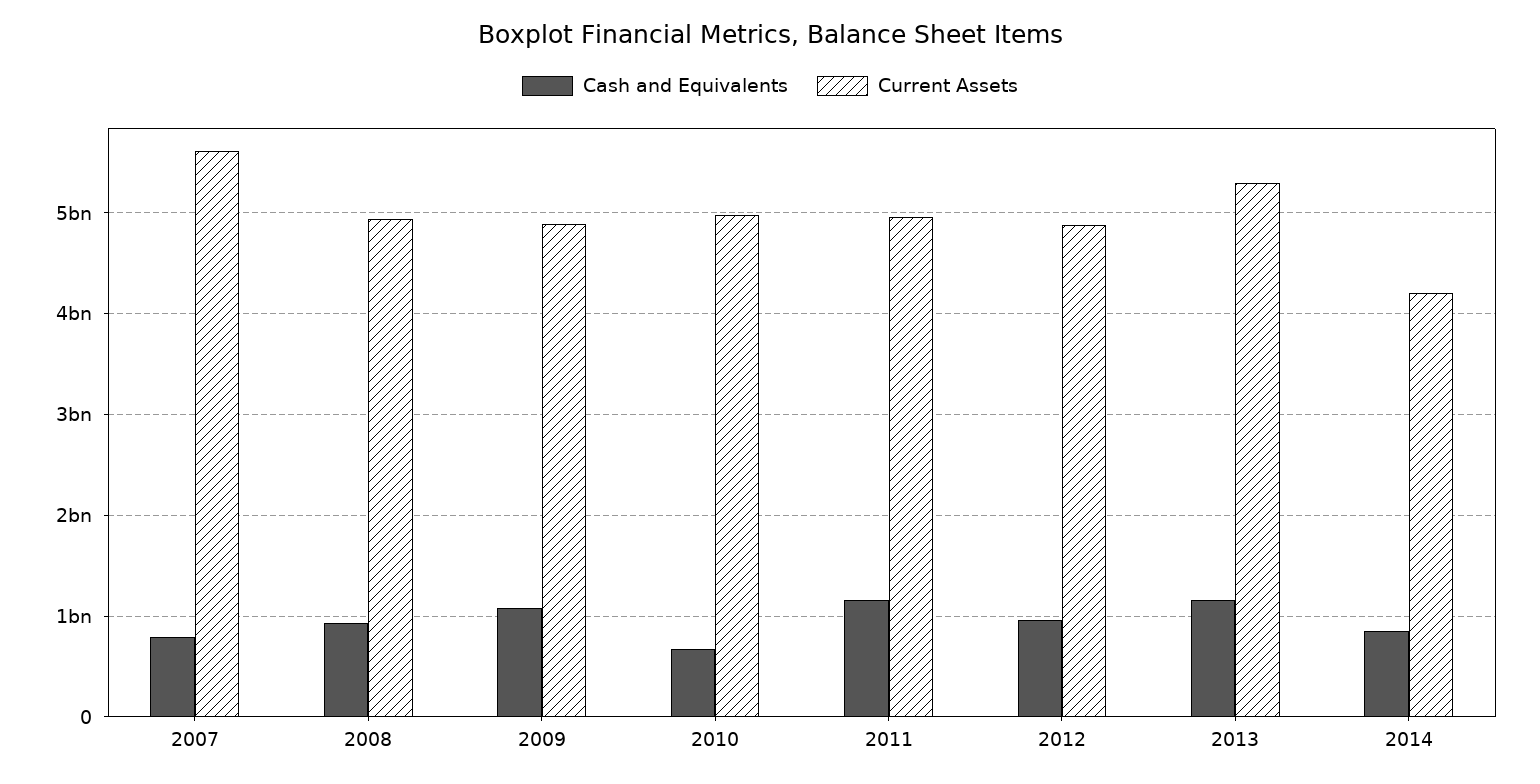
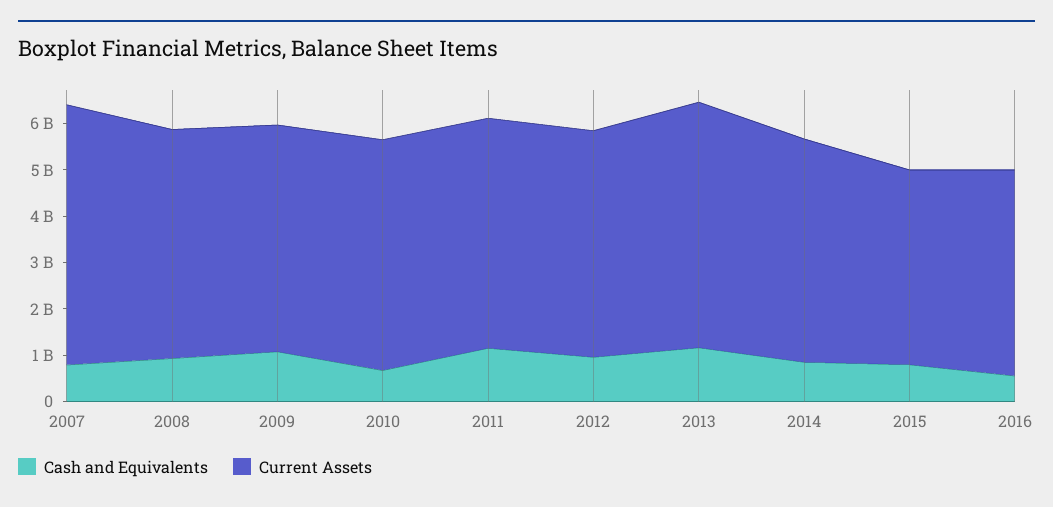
Current Assets, 2014: 4200000000 -> 4800000000
Cash and Equivalents, 2015: none -> 800000000
Current Assets, 2015: none -> 4200000000
Cash and Equivalents, 2016: none -> 600000000
Current Assets, 2016: none -> 4400000000

